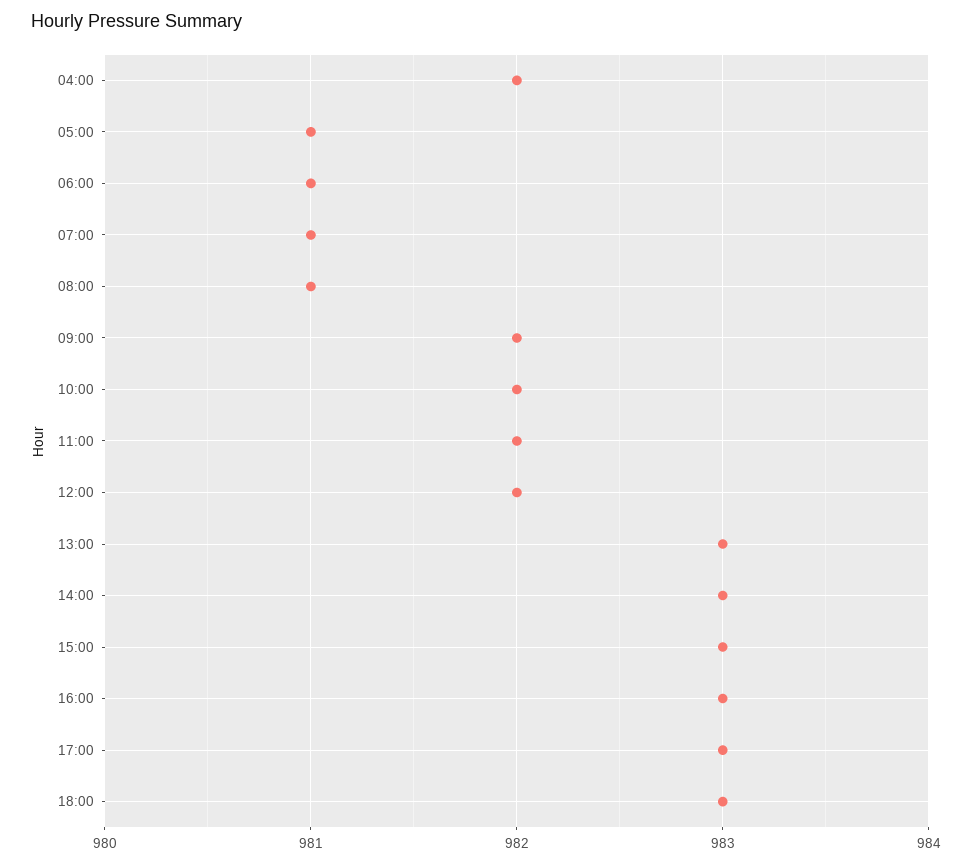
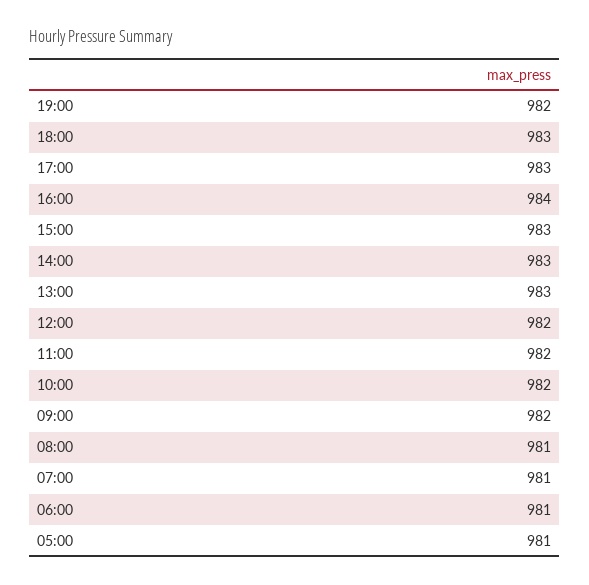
04:00: 982 -> none
16:00: 983 -> 984
19:00: none -> 982

